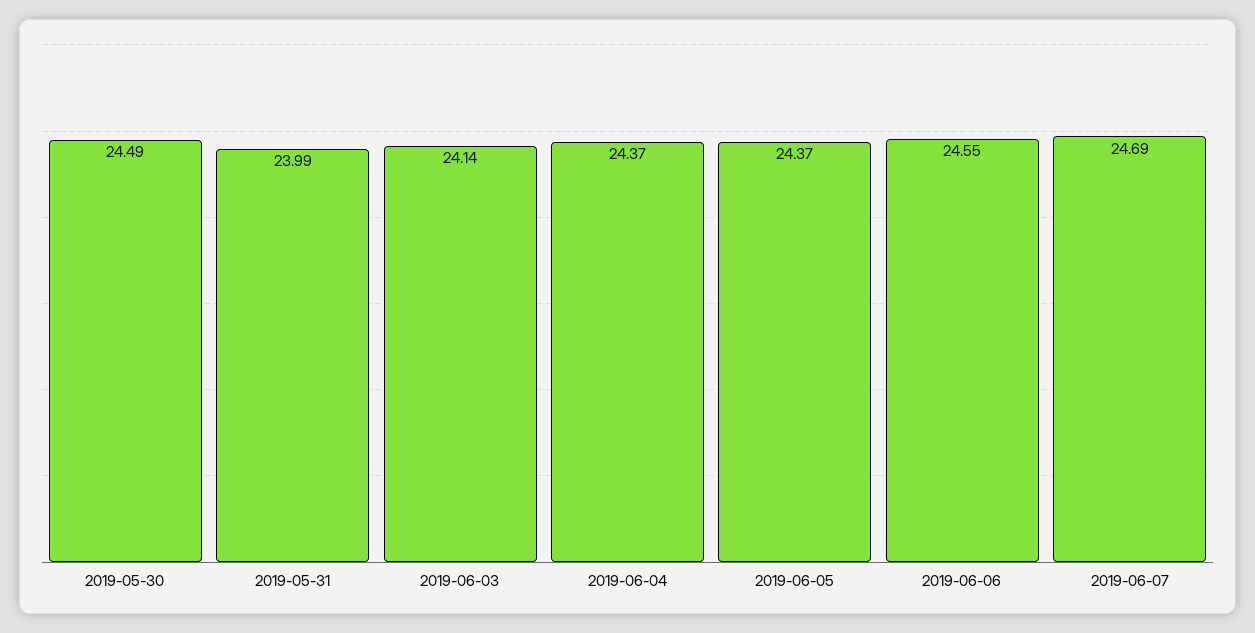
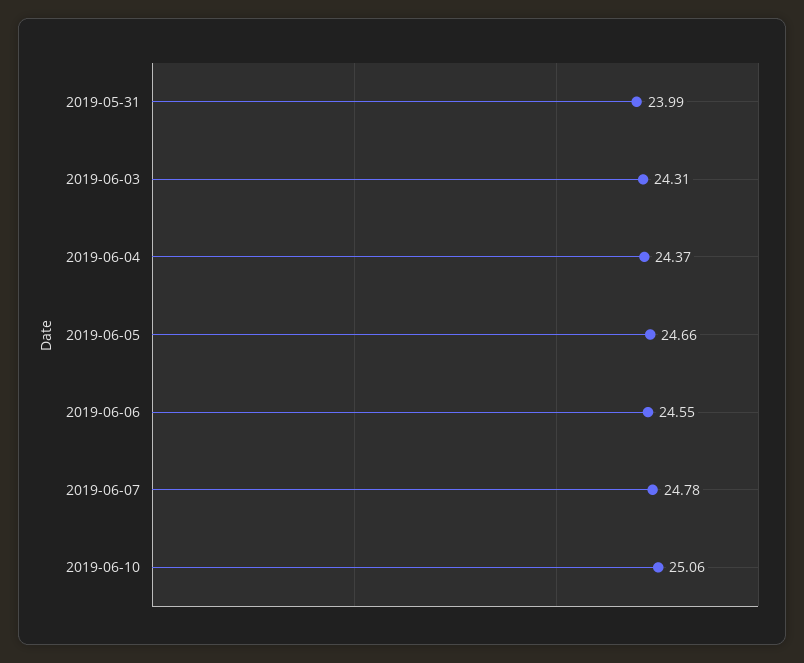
2019-05-30: 24.49 -> none
2019-06-03: 24.14 -> 24.31
2019-06-05: 24.37 -> 24.66
2019-06-07: 24.69 -> 24.78
2019-06-10: none -> 25.06

